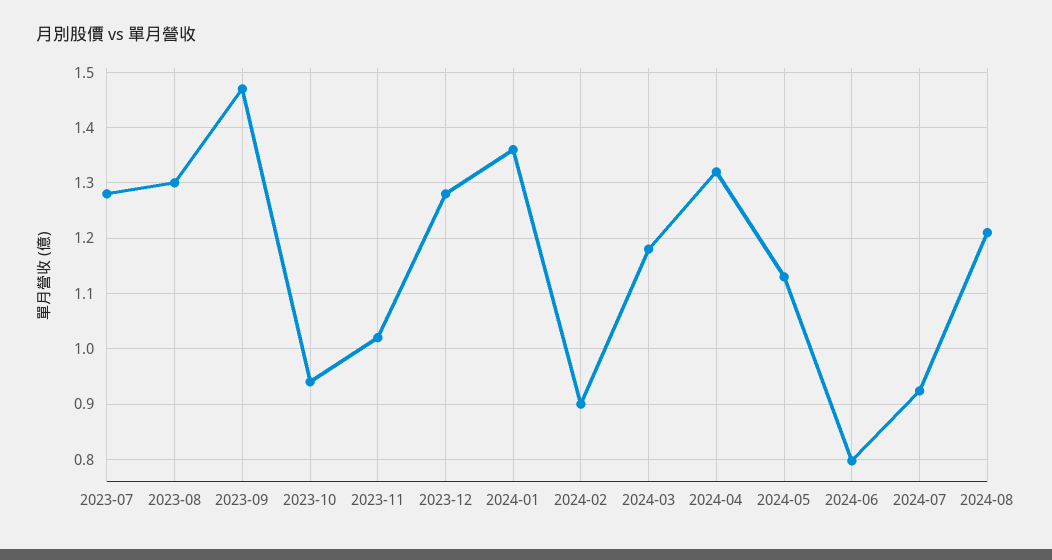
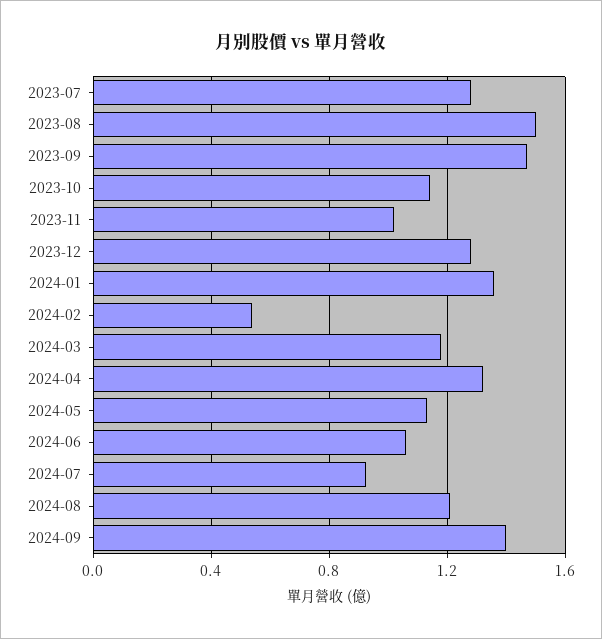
2023-08: 1.3 -> 1.5
2023-10: 0.94 -> 1.15
2024-02: 0.9 -> 0.55
2024-06: 0.8 -> 1.05
2024-09: none -> 1.4

